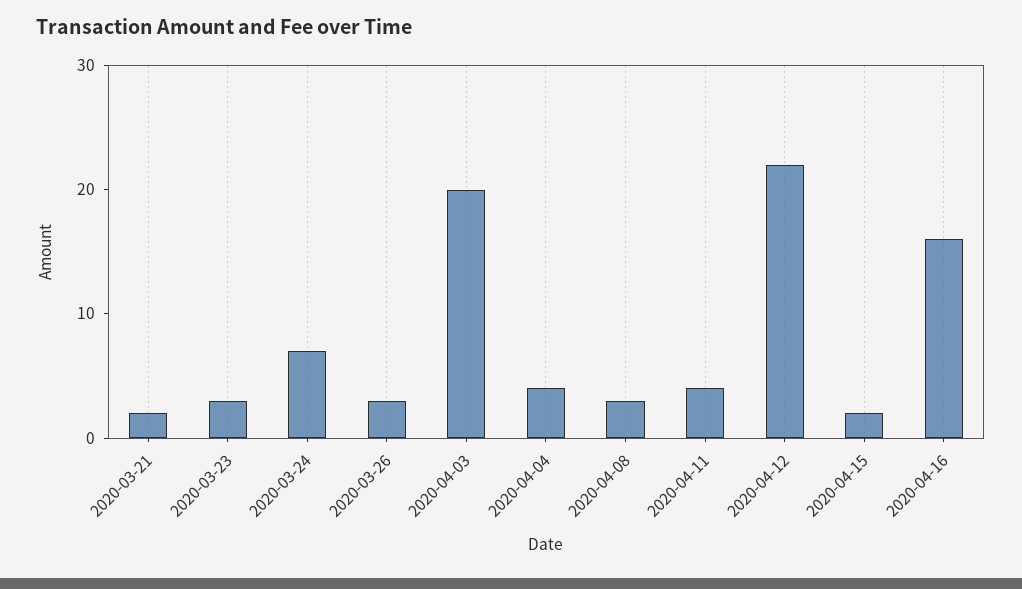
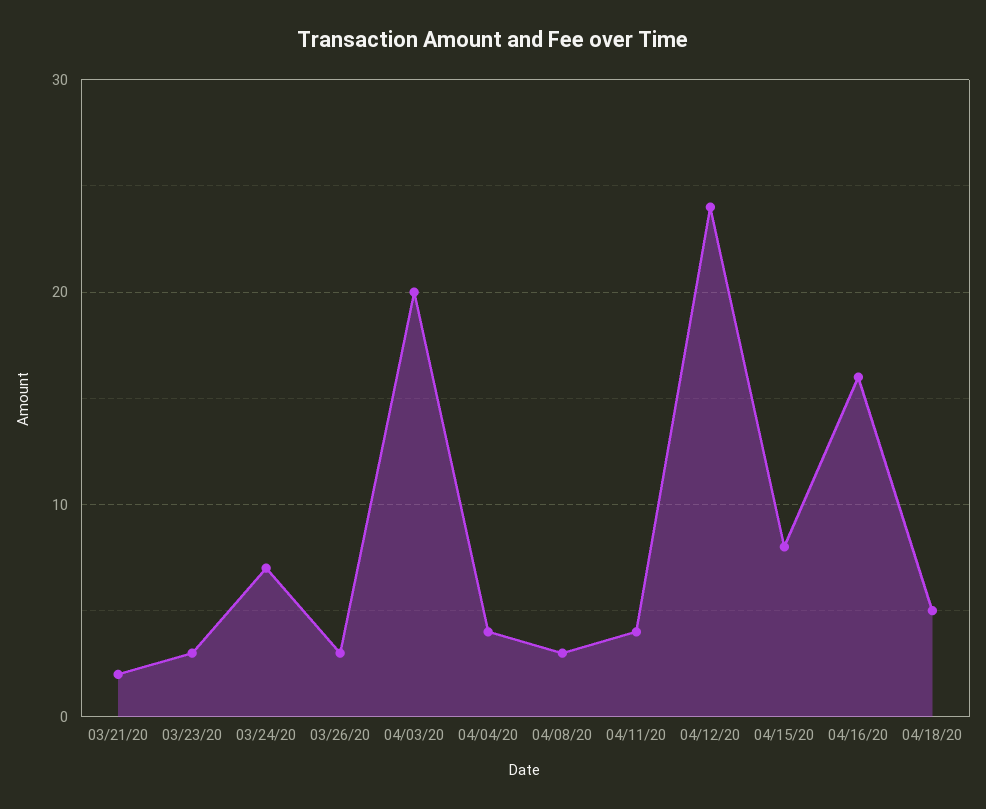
2020-04-12: 22 -> 24
2020-04-15: 2 -> 8
04/18/20: none -> 5

